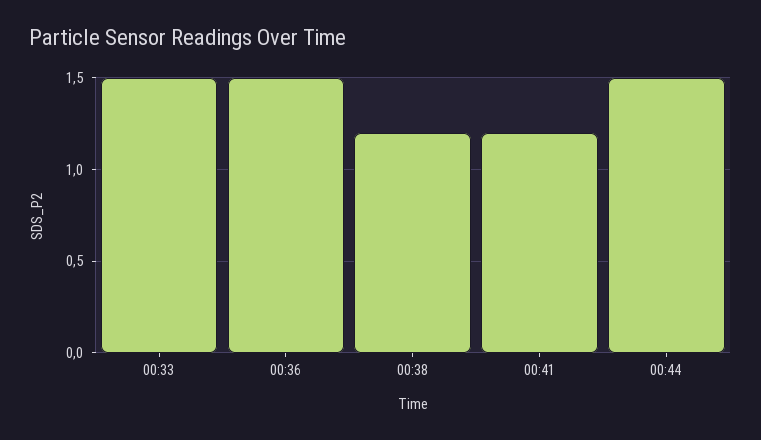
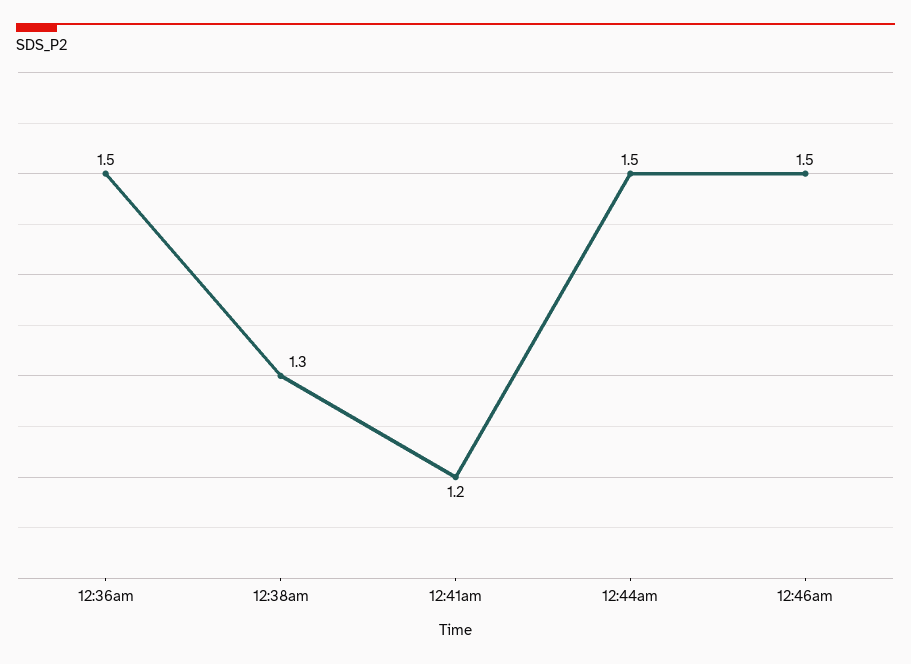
00:33: 1.5 -> none
00:38: 1.2 -> 1.3
12:46am: none -> 1.5

